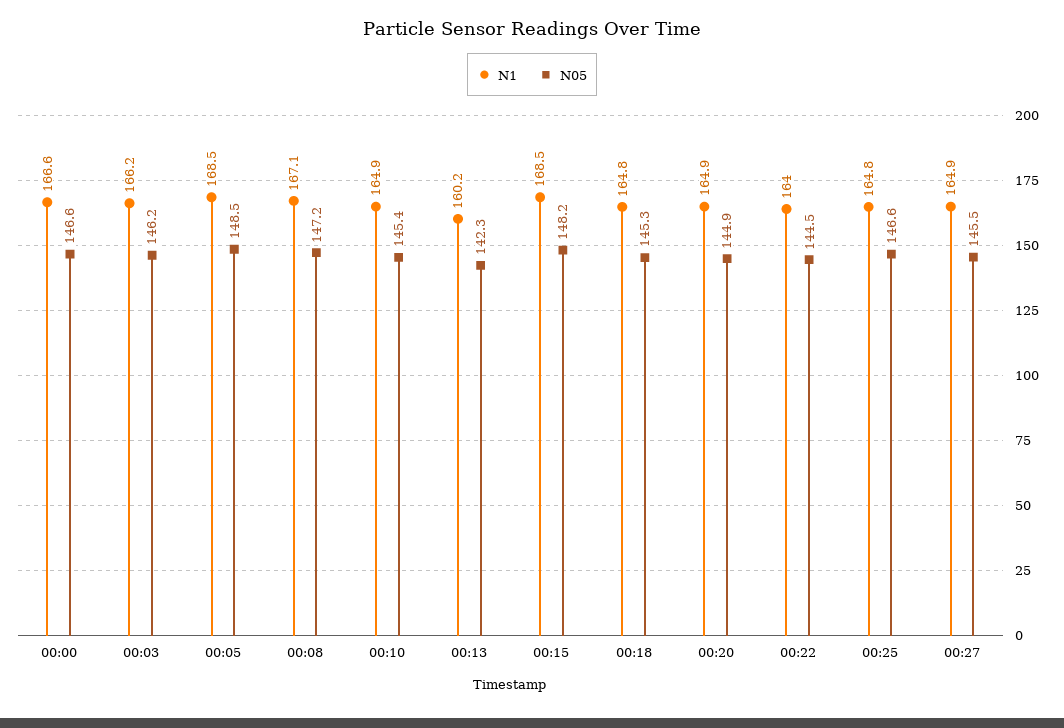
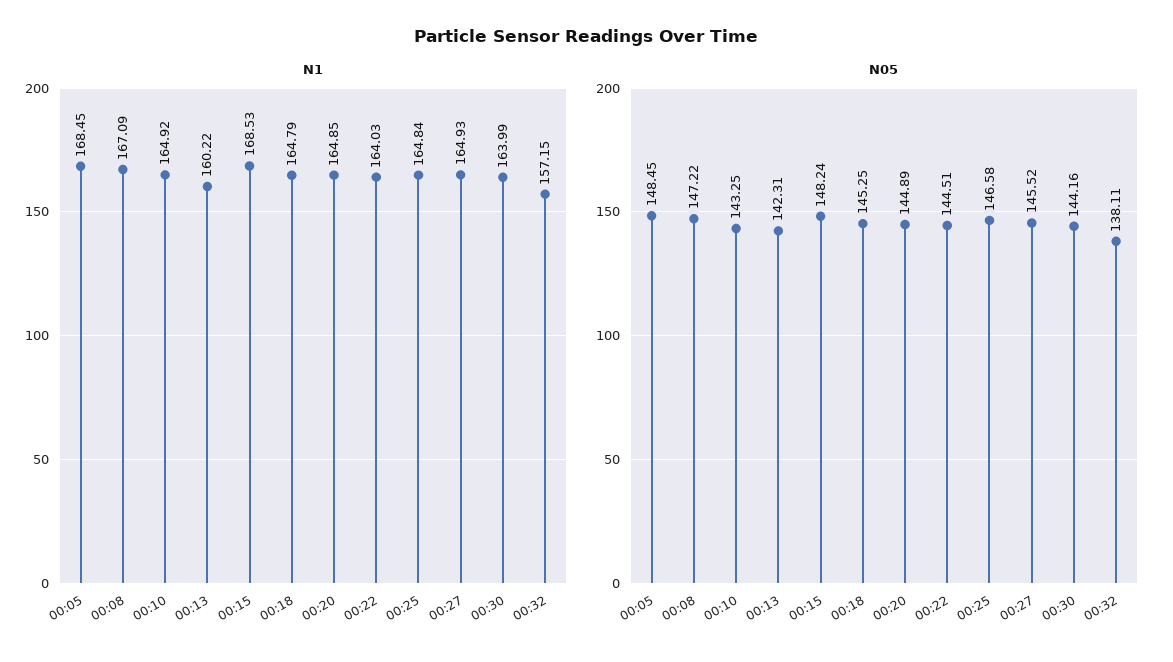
N1, 00:00: 166.6 -> none
N05, 00:00: 146.6 -> none
N1, 00:03: 166.2 -> none
N05, 00:03: 146.2 -> none
N05, 00:10: 145.4 -> 143.25
N1, 00:30: none -> 163.99
N1, 00:32: none -> 157.15
N05, 00:30: none -> 144.16
N05, 00:32: none -> 138.11

